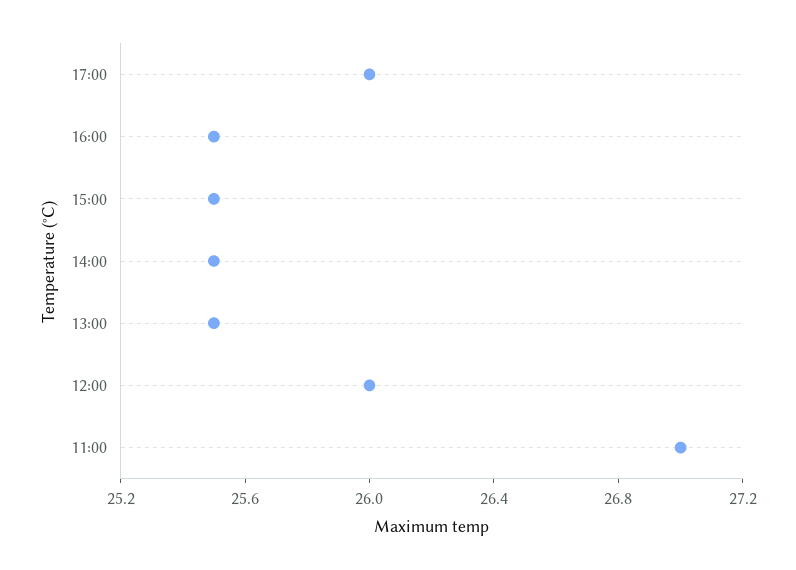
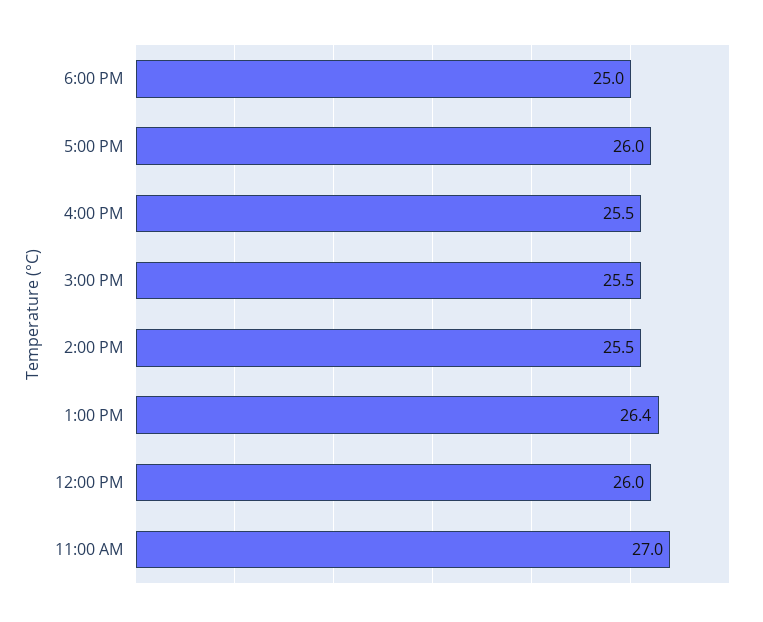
13:00: 25.5 -> 26.4
6:00 PM: none -> 25

